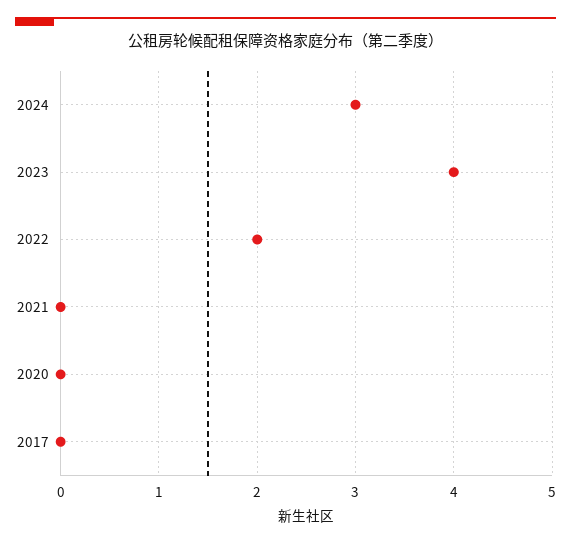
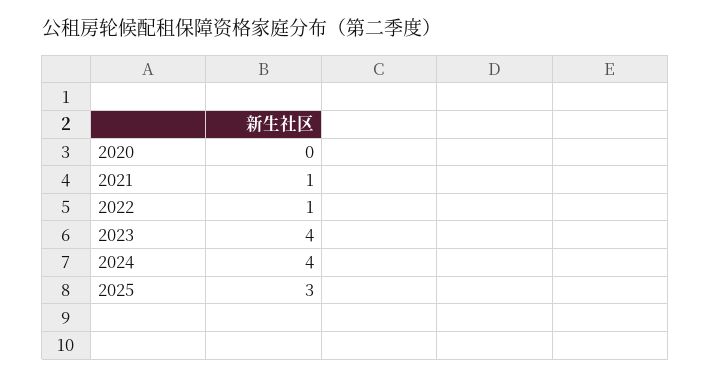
2024: 3 -> 4
2022: 2 -> 1
2021: 0 -> 1
2017: 0 -> none
2025: none -> 3

